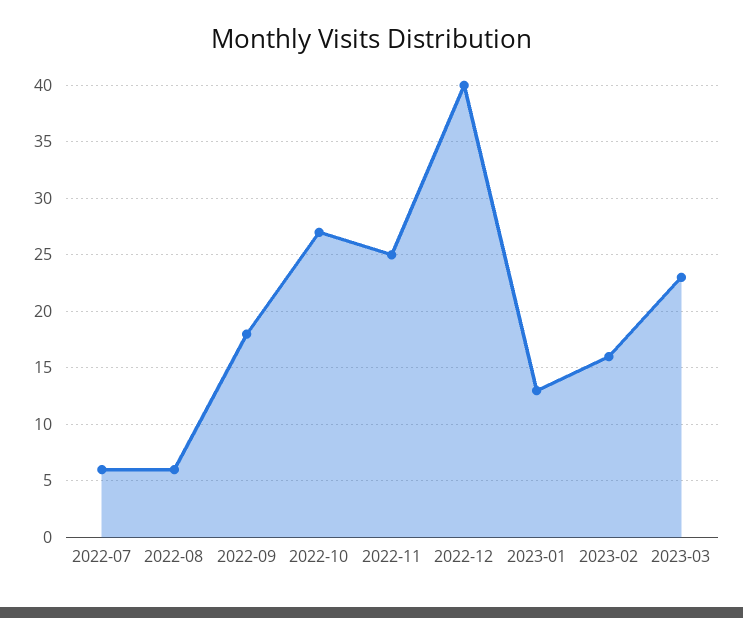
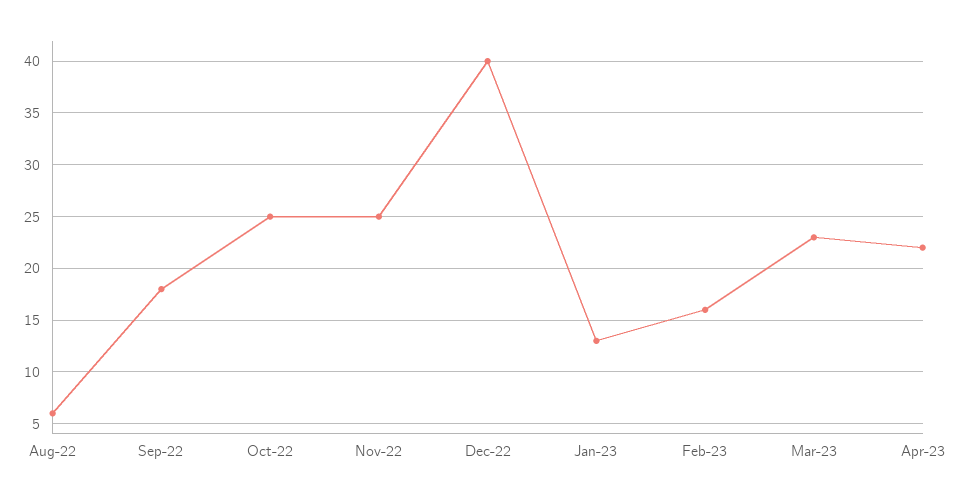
2022-07: 6 -> none
2022-10: 27 -> 25
Apr-23: none -> 22

